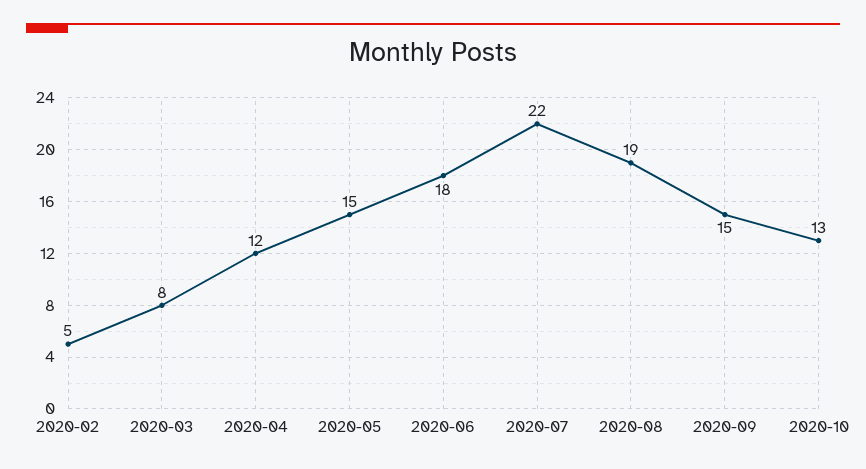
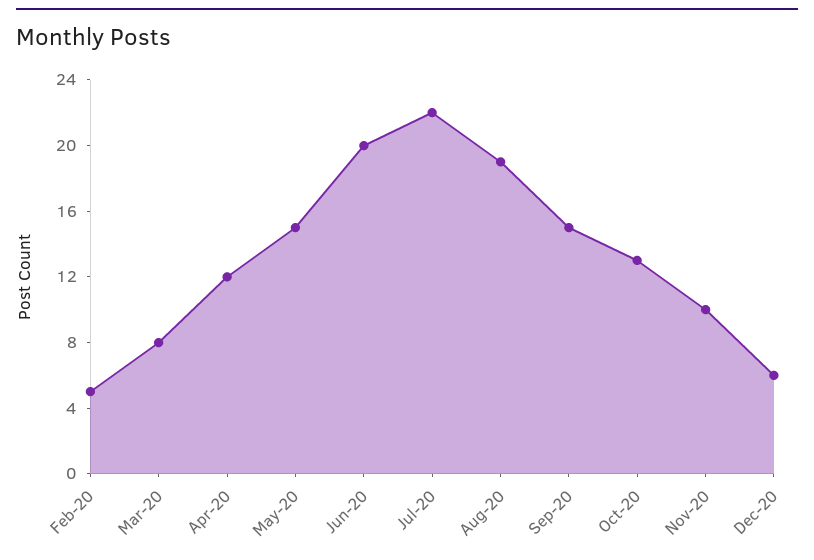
2020-06: 18 -> 20
Nov-20: none -> 10
Dec-20: none -> 6

